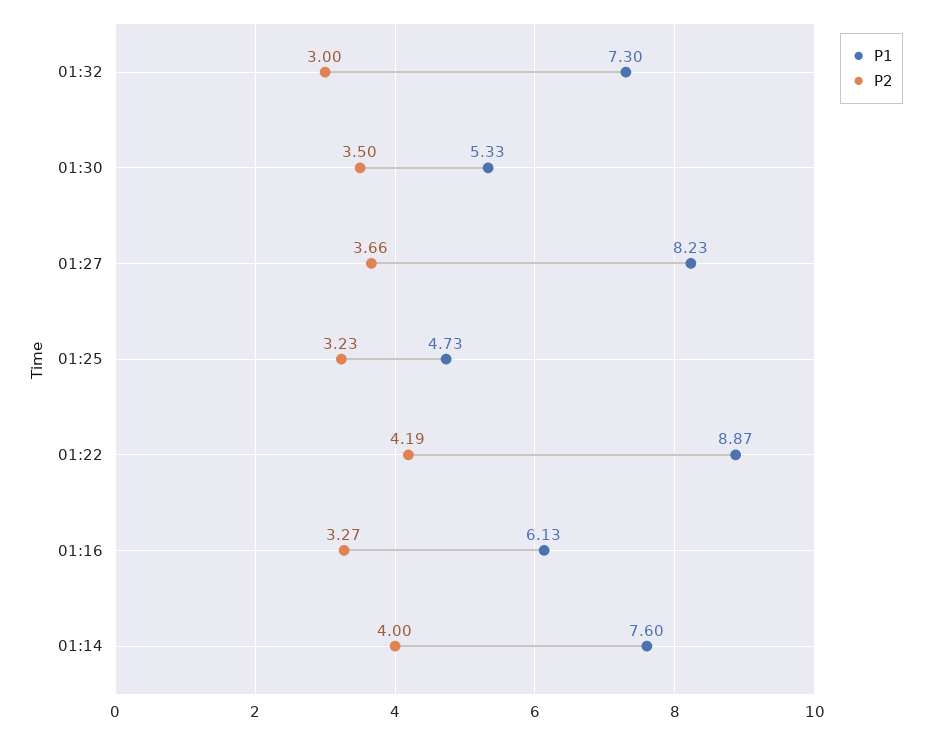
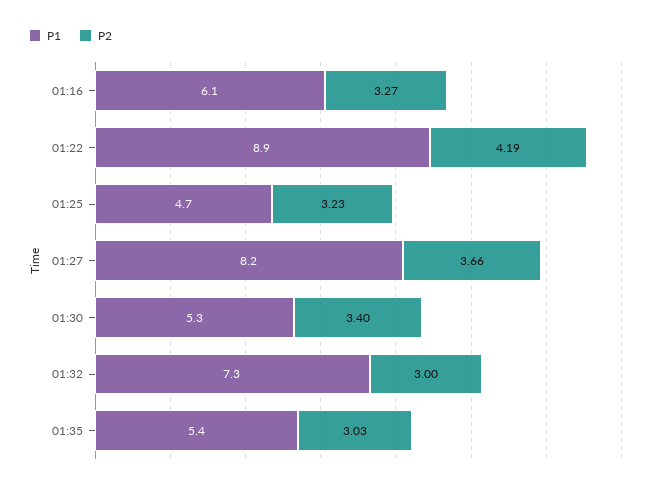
P2, 01:30: 3.5 -> 3.4
P1, 01:14: 7.6 -> none
P2, 01:14: 4 -> none
P1, 01:35: none -> 5.4
P2, 01:35: none -> 3.03

